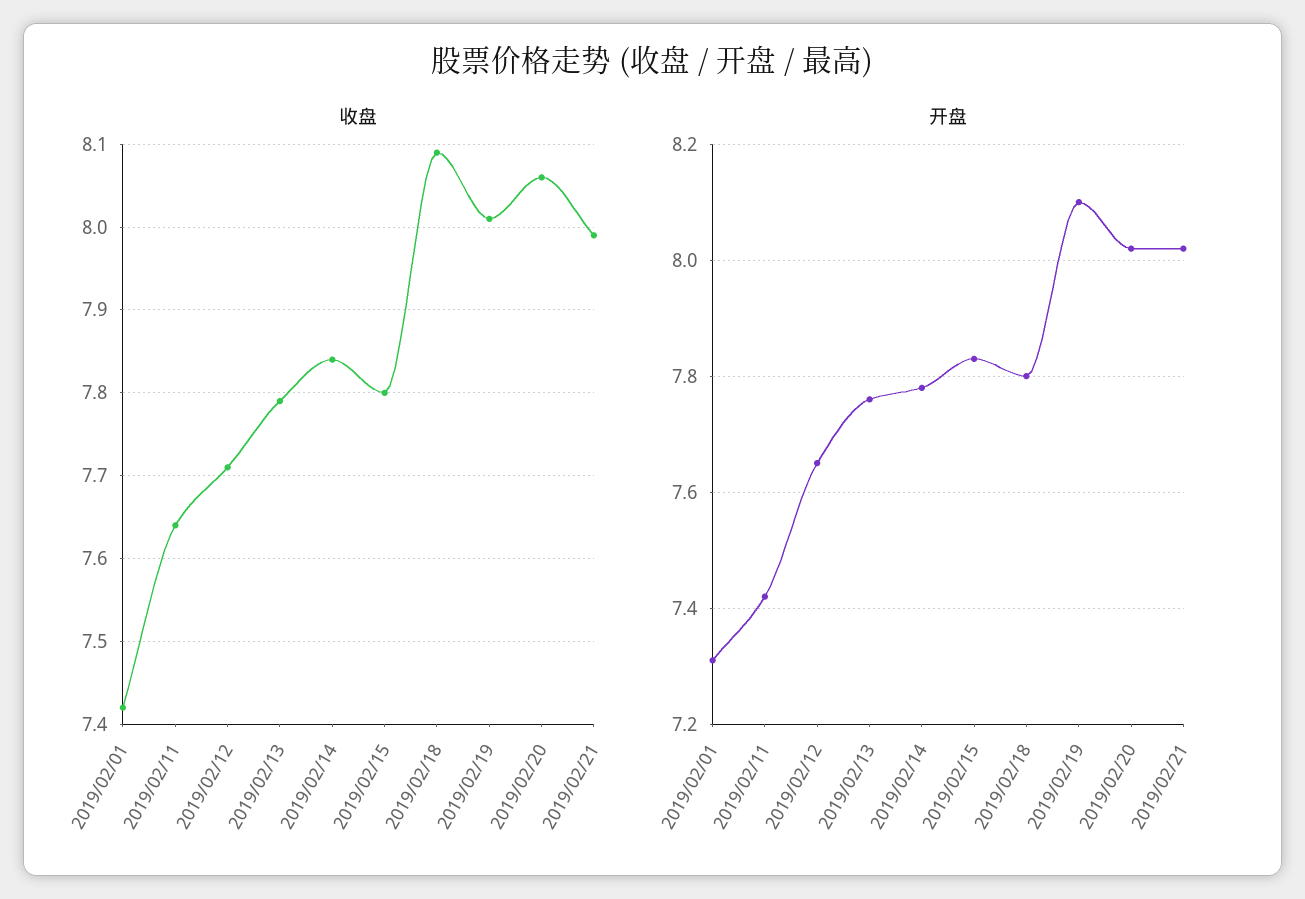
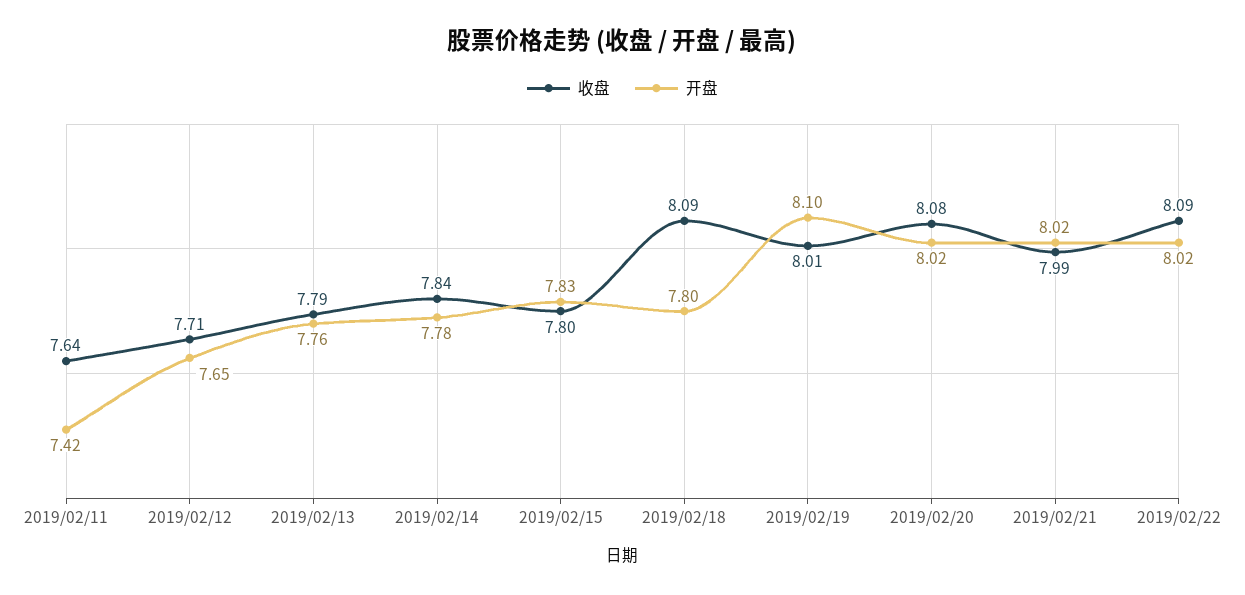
收盘, 2019/02/01: 7.42 -> none
收盘, 2019/02/20: 8.06 -> 8.08
开盘, 2019/02/01: 7.3 -> none
收盘, 2019/02/22: none -> 8.09
开盘, 2019/02/22: none -> 8.02

